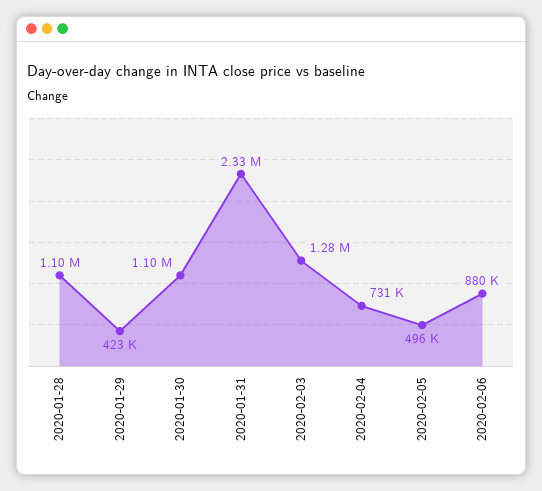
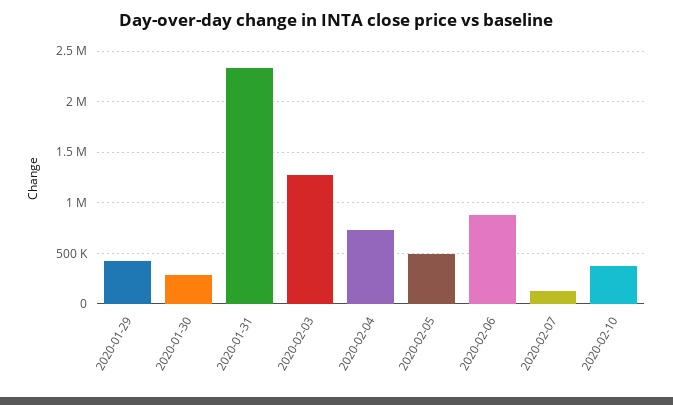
2020-01-28: 1100000 -> none
2020-01-30: 1100000 -> 300000
2020-02-07: none -> 100000
2020-02-10: none -> 400000

